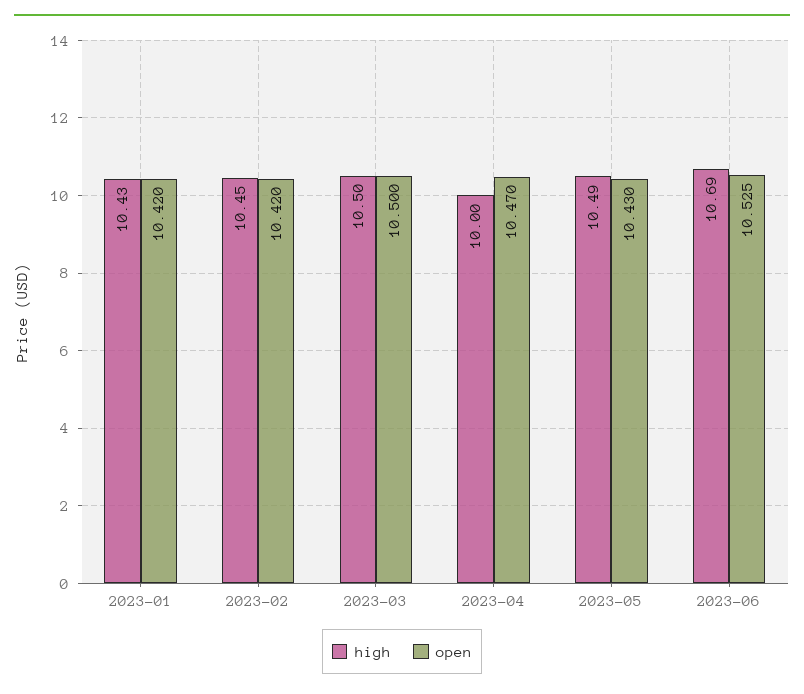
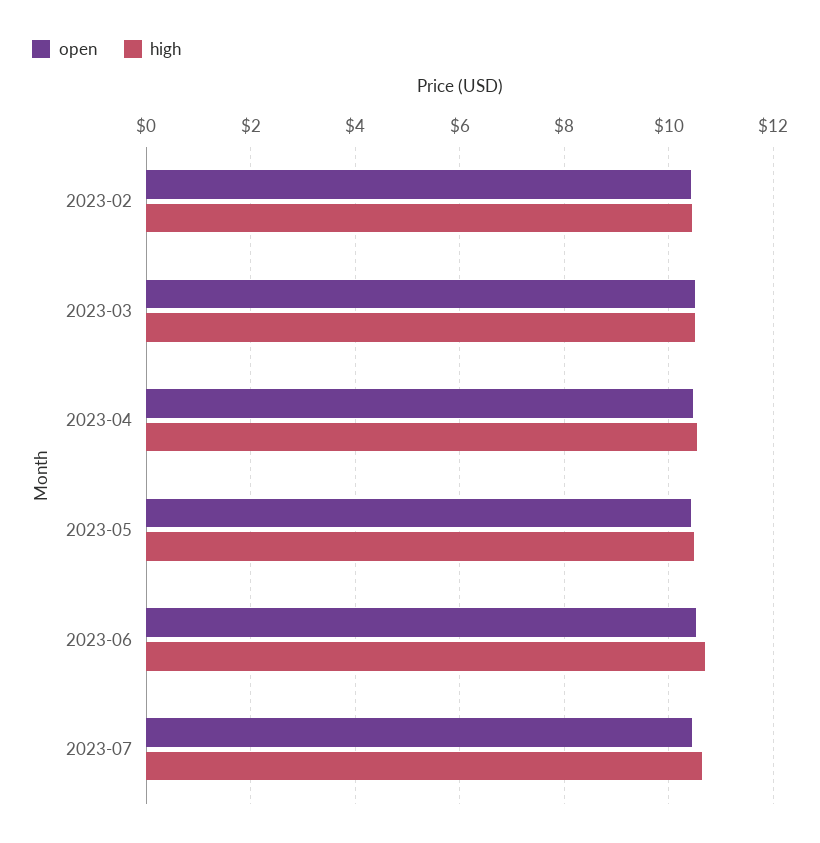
high, 2023-01: 10.43 -> none
open, 2023-01: 10.42 -> none
high, 2023-04: 10 -> 10.6
open, 2023-07: none -> 10.4
high, 2023-07: none -> 10.6

